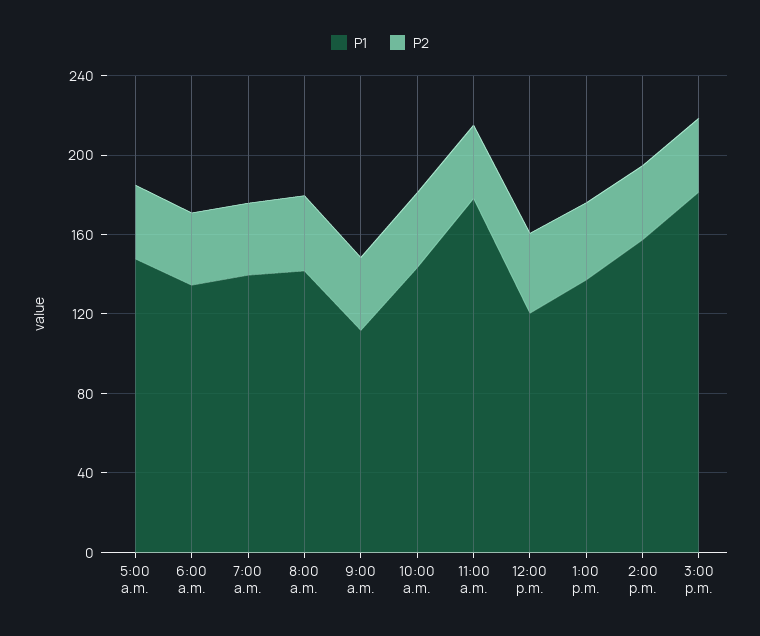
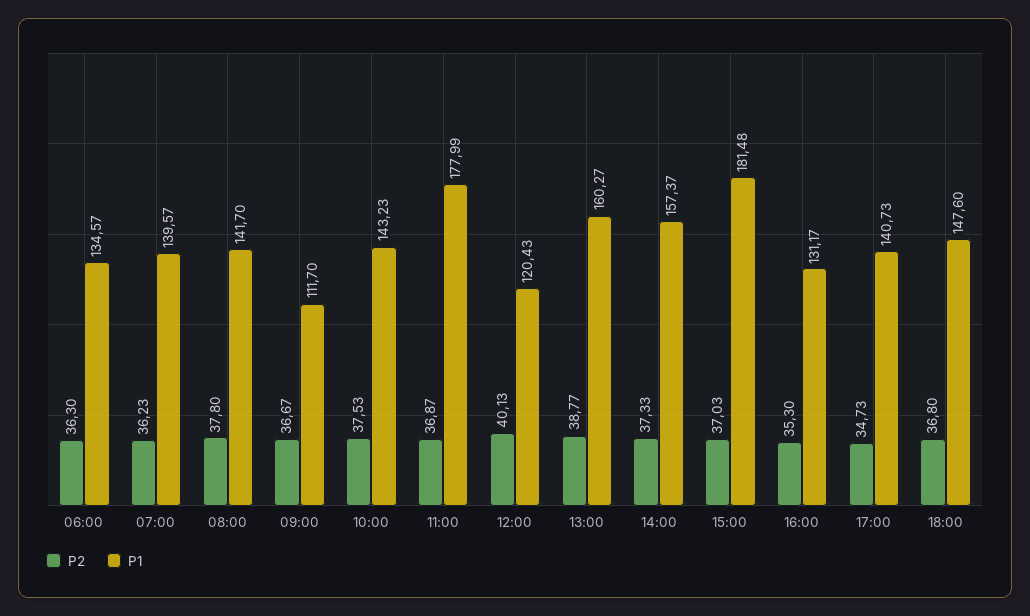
P1, 5:00 a.m.: 150 -> none
P2, 5:00 a.m.: 40 -> none
P1, 1:00 p.m.: 140 -> 160.27
P2, 16:00: none -> 35.3
P1, 16:00: none -> 131.17
P2, 17:00: none -> 34.73
P1, 17:00: none -> 140.73
P2, 18:00: none -> 36.8
P1, 18:00: none -> 147.6

